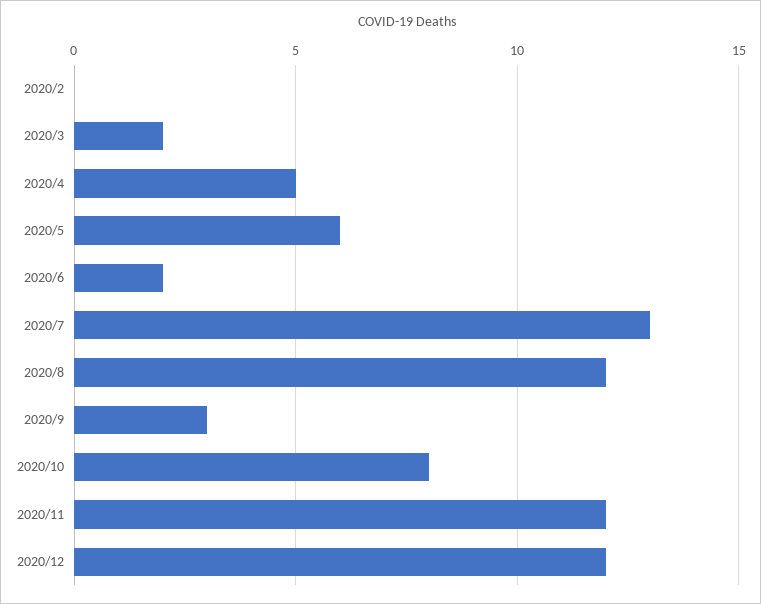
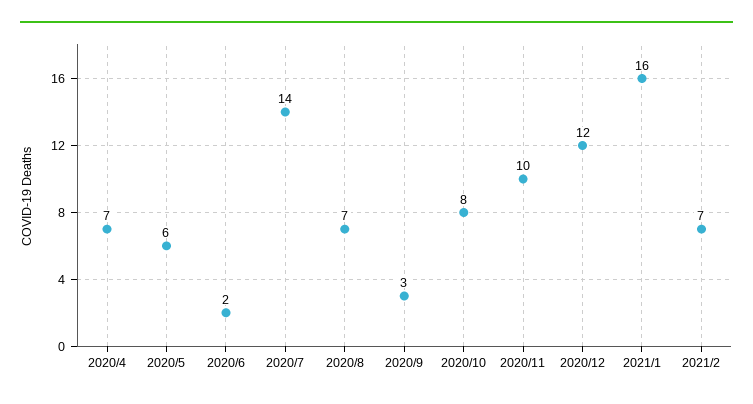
2020/2: 0 -> none
2020/3: 2 -> none
2020/4: 5 -> 7
2020/7: 13 -> 14
2020/8: 12 -> 7
2020/11: 12 -> 10
2021/1: none -> 16
2021/2: none -> 7

